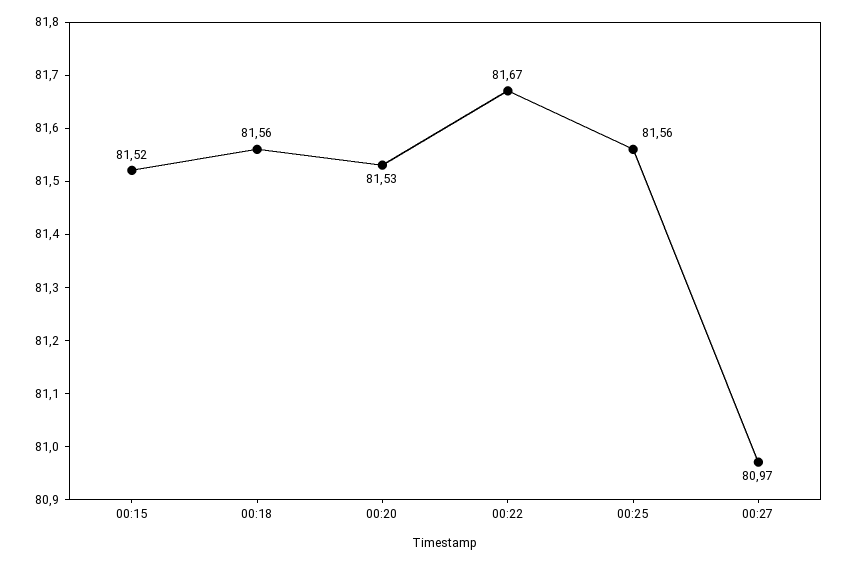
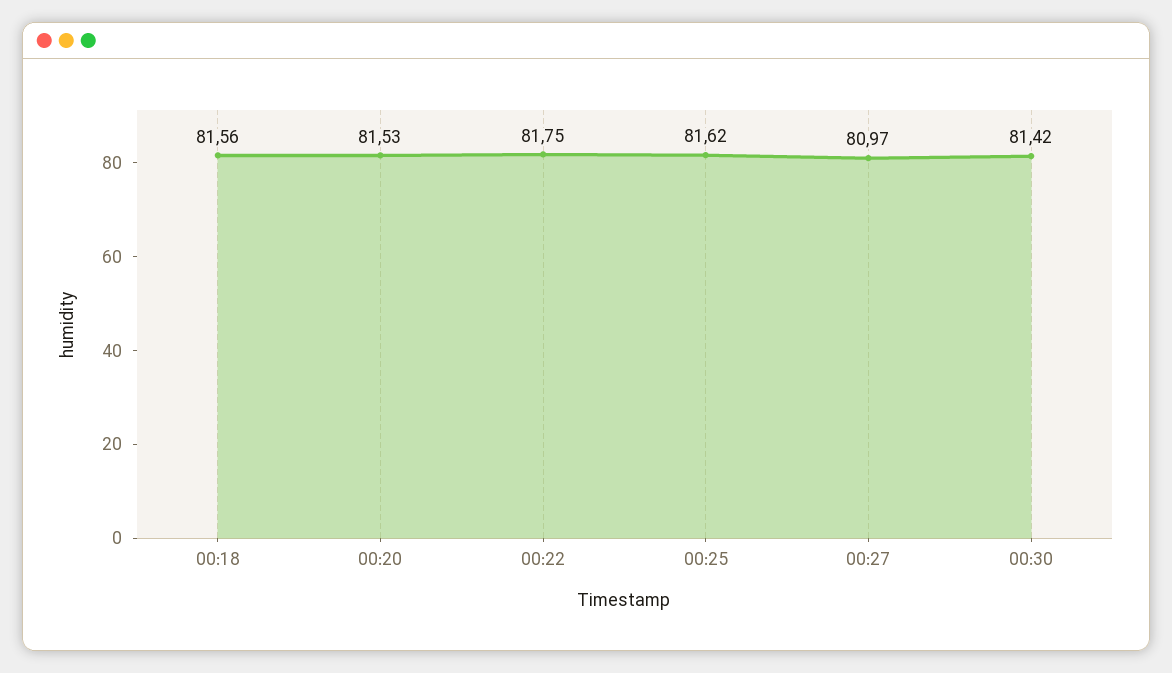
00:15: 81.52 -> none
00:22: 81.67 -> 81.75
00:25: 81.56 -> 81.62
00:30: none -> 81.42

